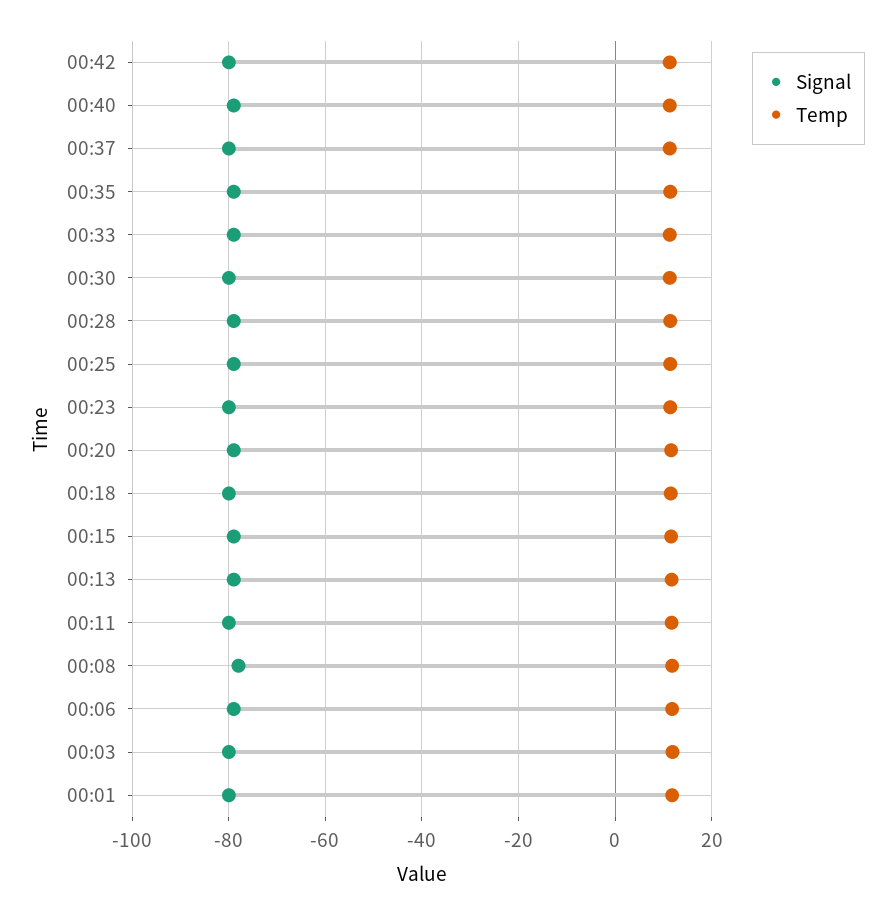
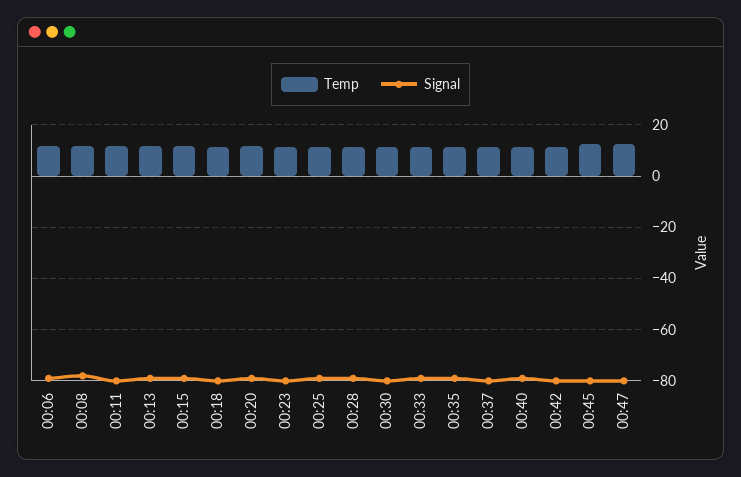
Signal, 00:03: -80 -> none
Temp, 00:03: 12 -> none
Signal, 00:01: -80 -> none
Temp, 00:01: 12 -> none
Temp, 00:45: none -> 12.5
Signal, 00:45: none -> -80
Temp, 00:47: none -> 12.5
Signal, 00:47: none -> -80

